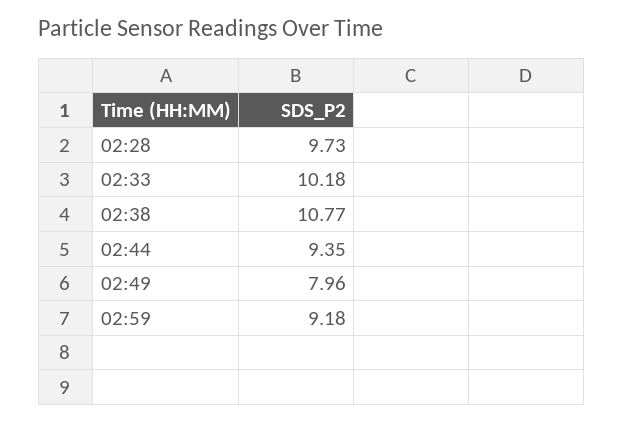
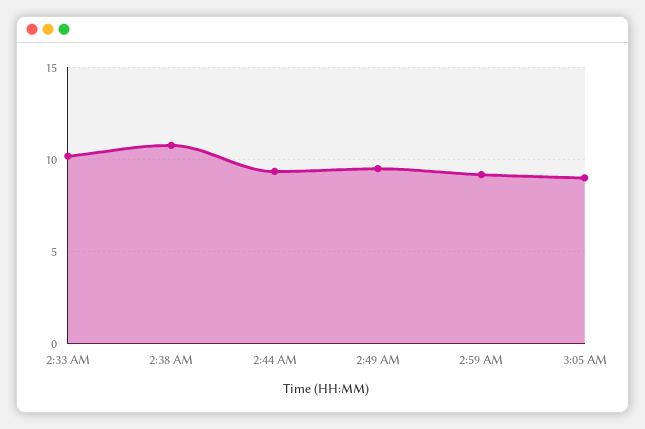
02:28: 9.73 -> none
02:49: 7.96 -> 9.5
3:05 AM: none -> 9

